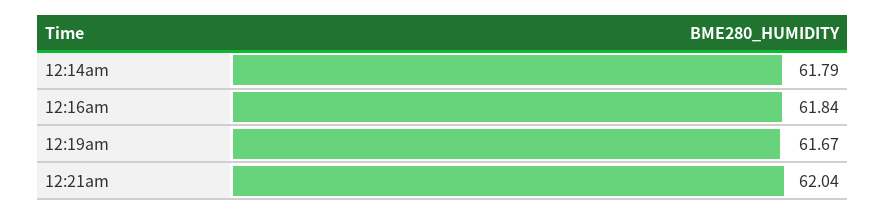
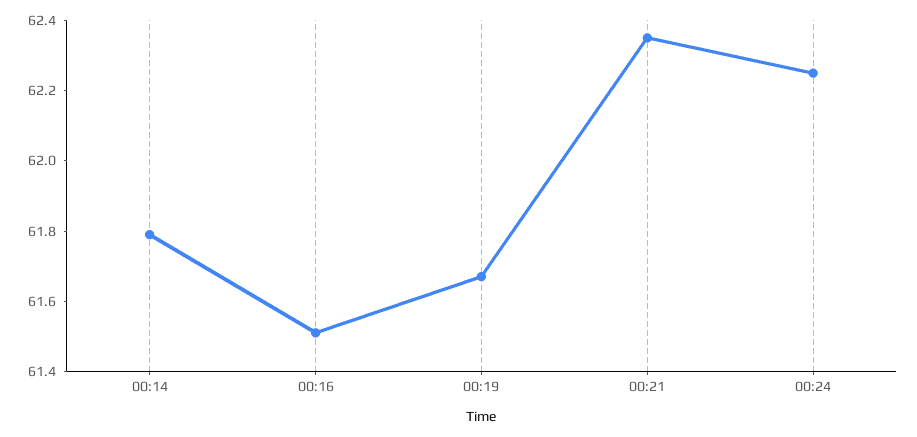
12:16am: 61.84 -> 61.5
12:21am: 62.04 -> 62.35
00:24: none -> 62.25

